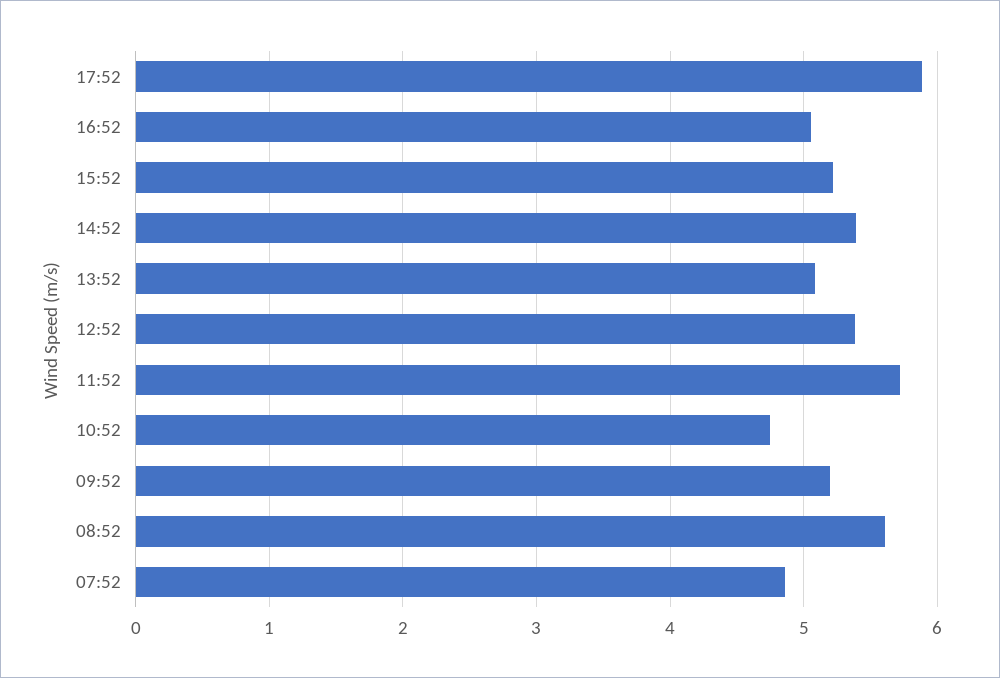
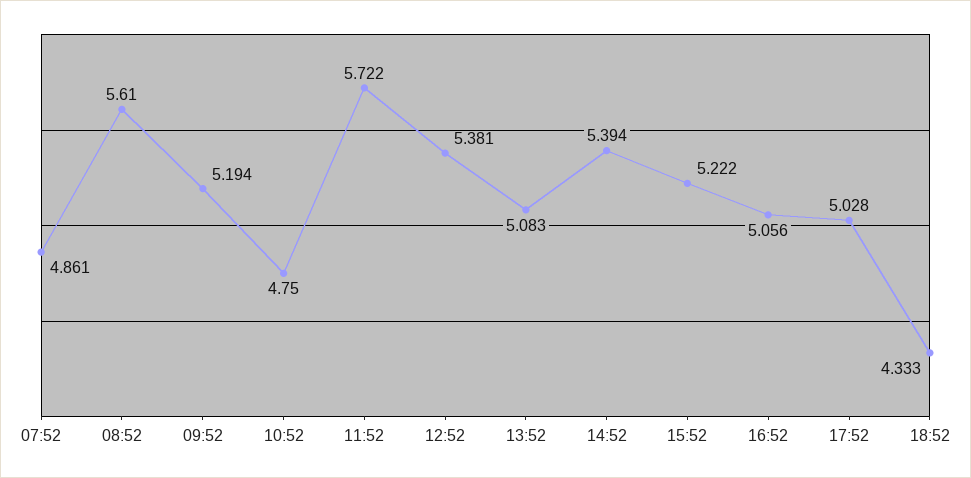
17:52: 5.9 -> 5.028
18:52: none -> 4.333

